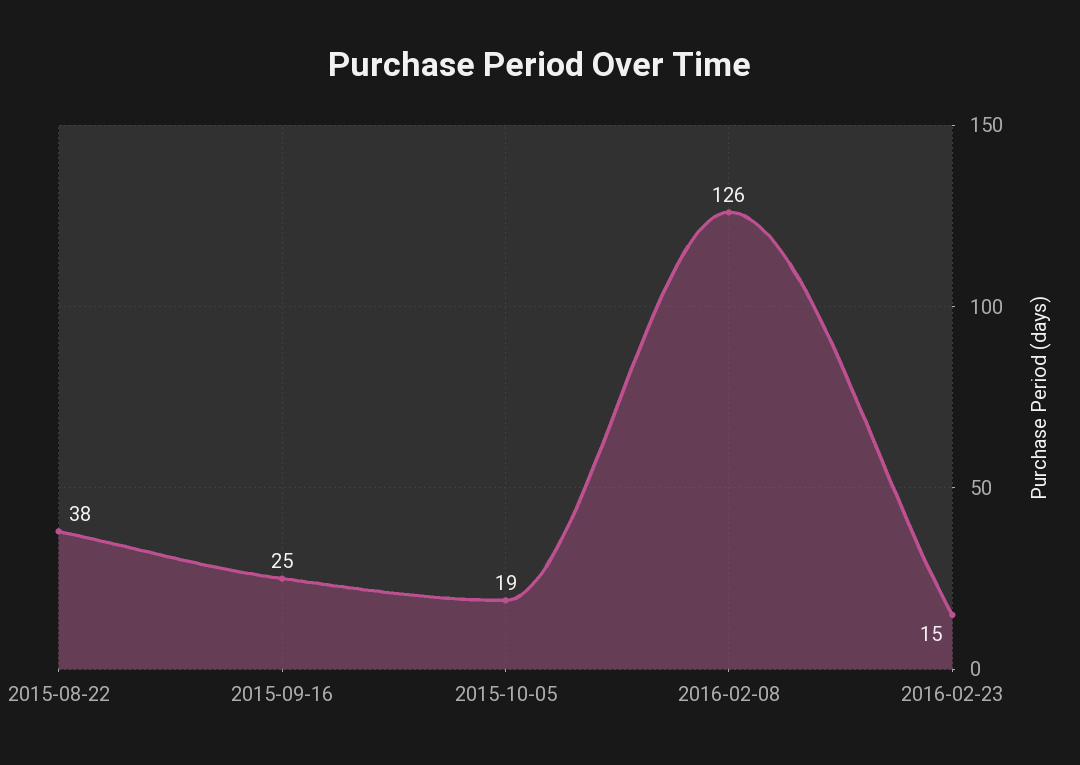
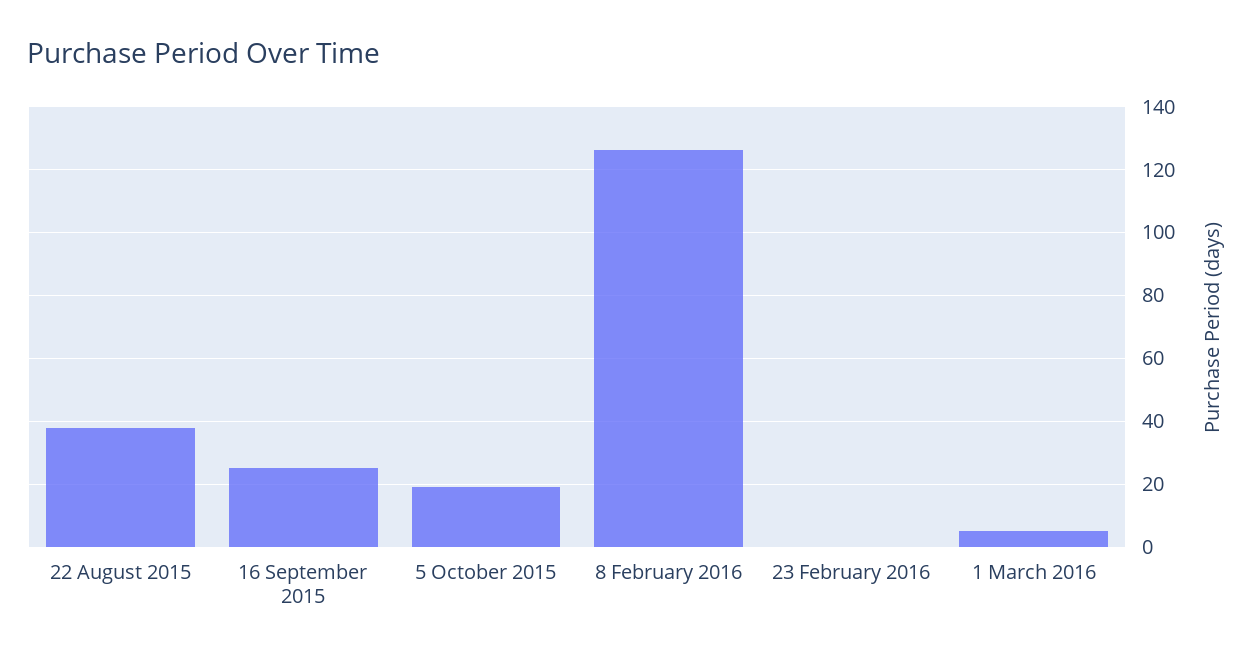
2016-02-23: 15 -> 0
1 March 2016: none -> 5

